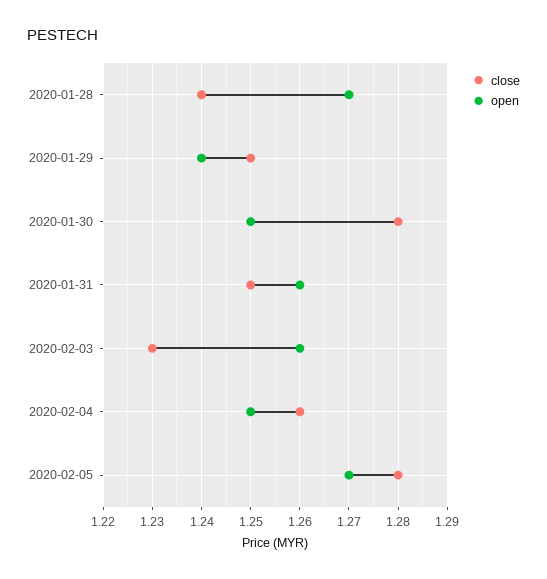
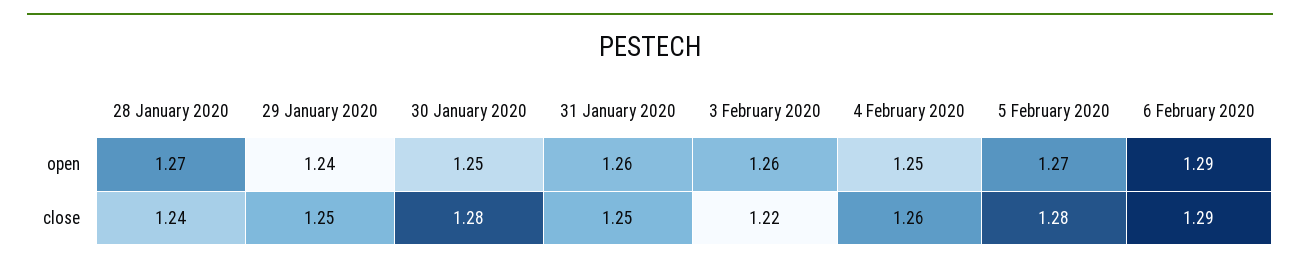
close, 2020-02-03: 1.23 -> 1.22
open, 6 February 2020: none -> 1.29
close, 6 February 2020: none -> 1.29

